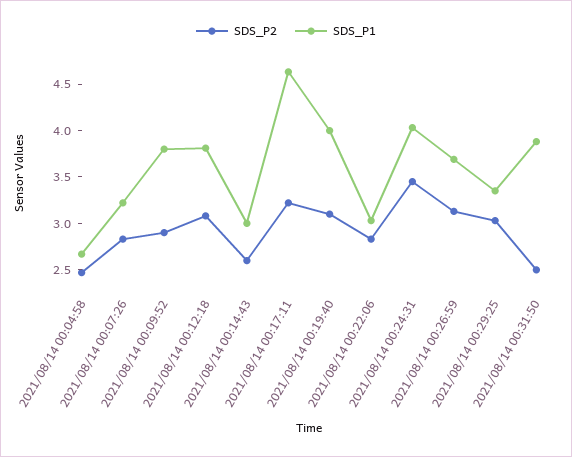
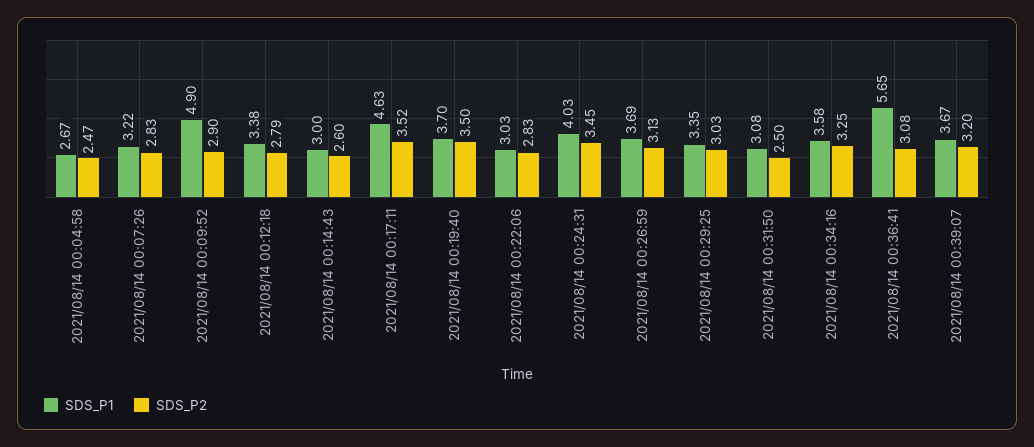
SDS_P1, 2021/08/14 00:09:52: 3.8 -> 4.9
SDS_P2, 2021/08/14 00:12:18: 3.1 -> 2.79
SDS_P1, 2021/08/14 00:12:18: 3.8 -> 3.38
SDS_P2, 2021/08/14 00:17:11: 3.2 -> 3.52
SDS_P2, 2021/08/14 00:19:40: 3.1 -> 3.5
SDS_P1, 2021/08/14 00:19:40: 4 -> 3.7
SDS_P1, 2021/08/14 00:31:50: 3.9 -> 3.08
SDS_P1, 2021/08/14 00:34:16: none -> 3.58
SDS_P2, 2021/08/14 00:34:16: none -> 3.25
SDS_P1, 2021/08/14 00:36:41: none -> 5.65
SDS_P2, 2021/08/14 00:36:41: none -> 3.08
SDS_P1, 2021/08/14 00:39:07: none -> 3.67
SDS_P2, 2021/08/14 00:39:07: none -> 3.2

